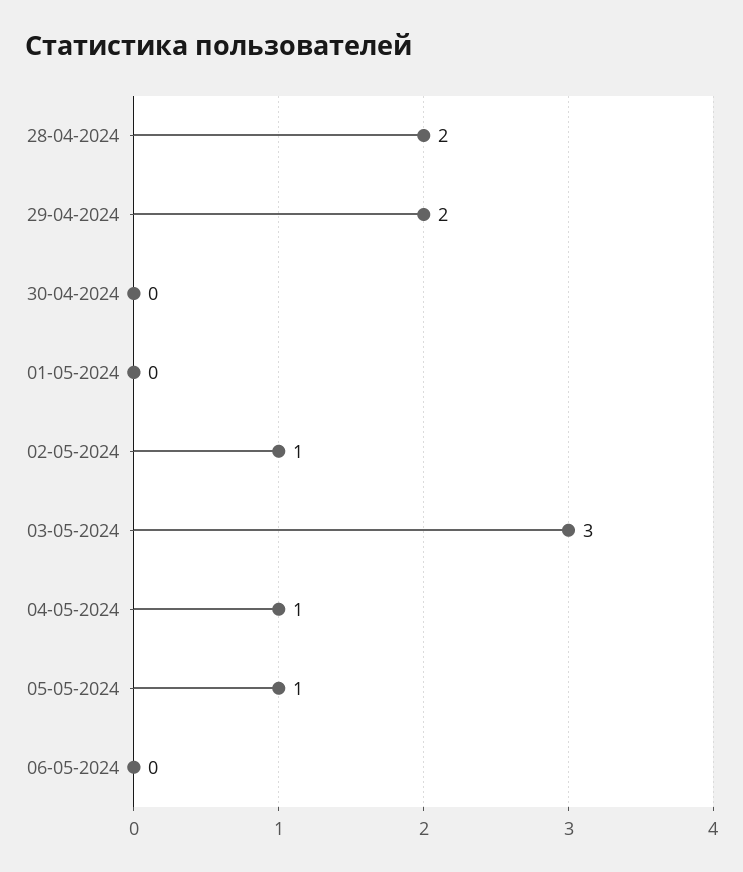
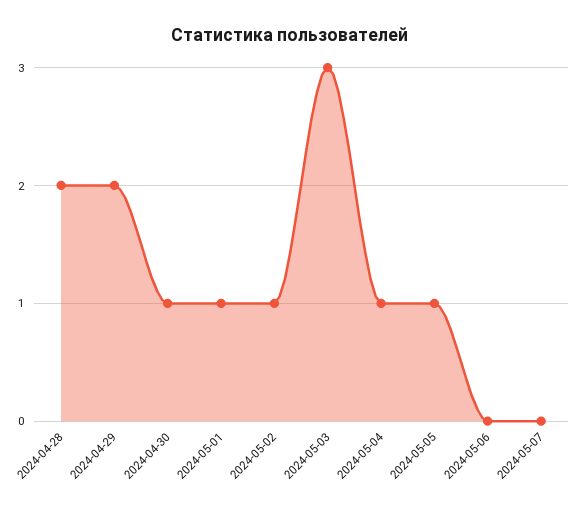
30-04-2024: 0 -> 1
01-05-2024: 0 -> 1
2024-05-07: none -> 0

